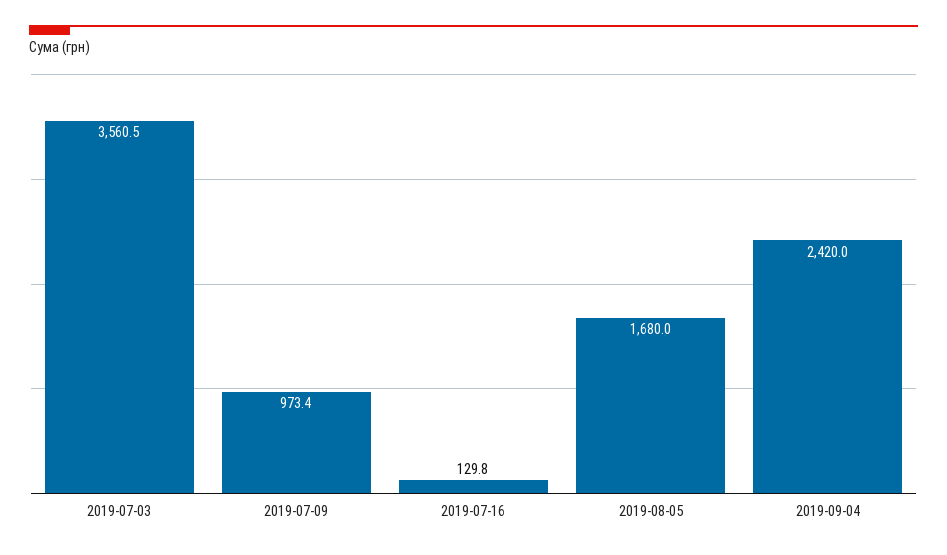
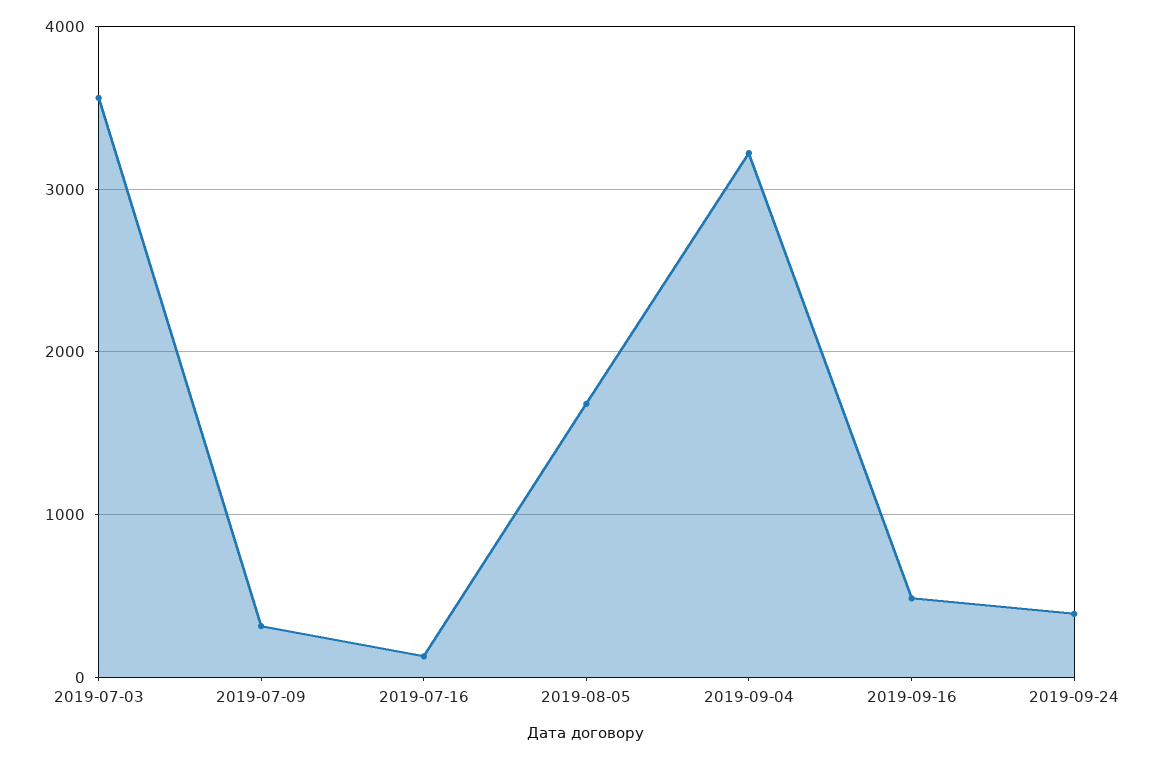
2019-07-09: 973.4 -> 300
2019-09-04: 2420 -> 3200
2019-09-16: none -> 500
2019-09-24: none -> 400

